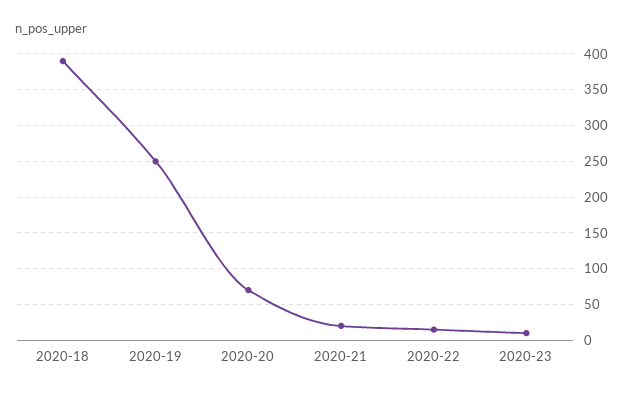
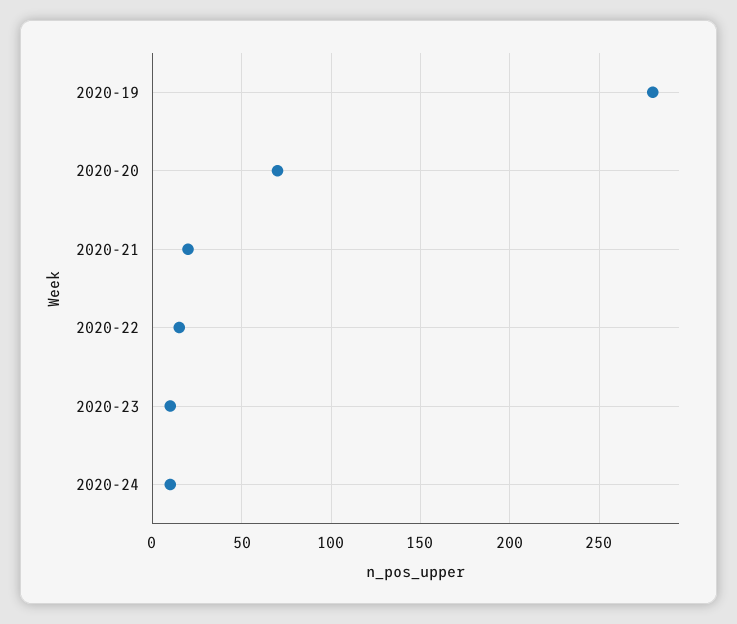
2020-18: 390 -> none
2020-19: 250 -> 280
2020-24: none -> 10

